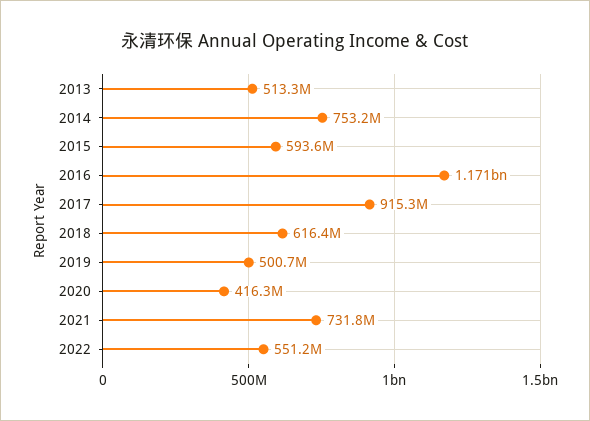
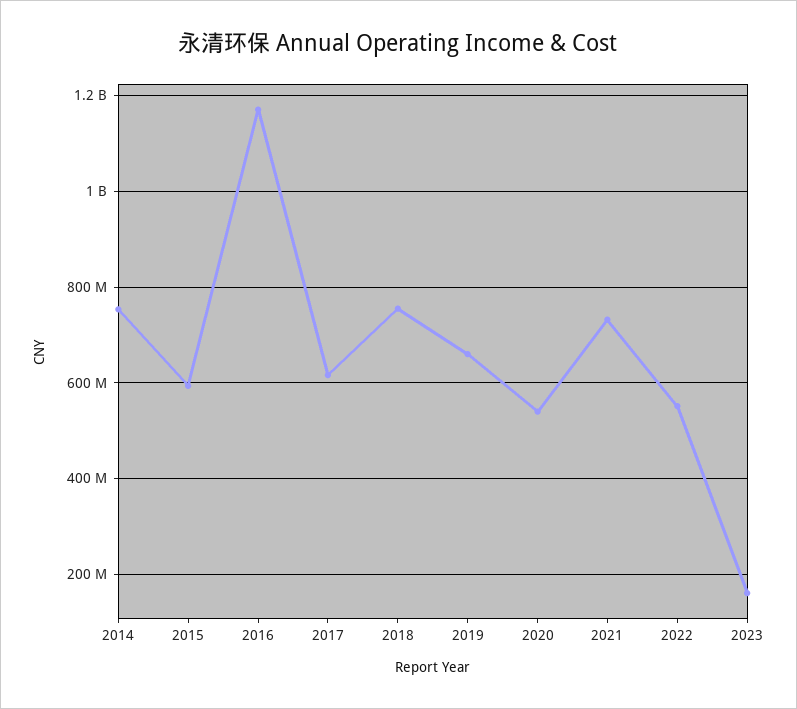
2013: 513300000 -> none
2017: 915300000 -> 620000000
2018: 616400000 -> 760000000
2019: 500700000 -> 660000000
2020: 416300000 -> 540000000
2023: none -> 160000000

